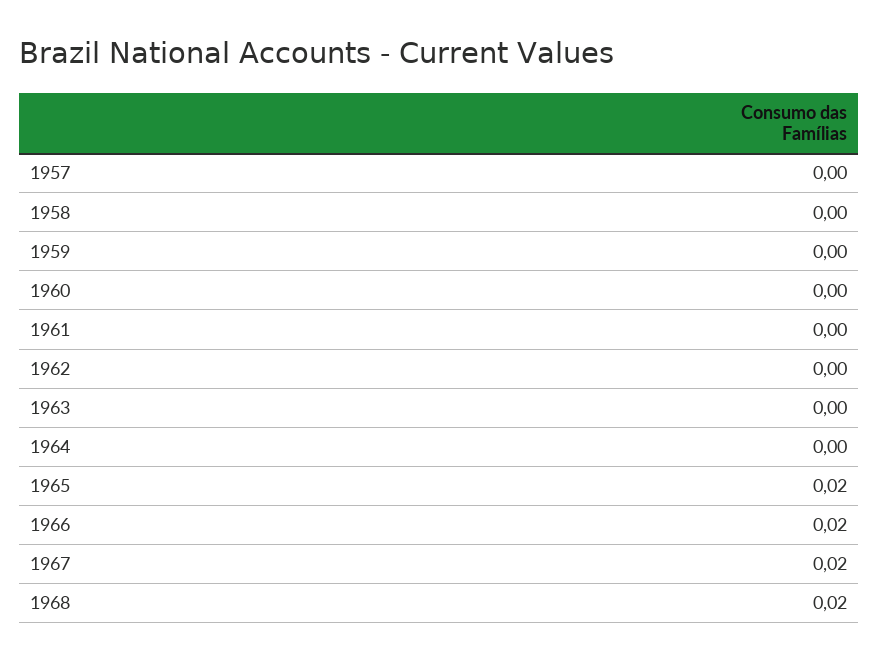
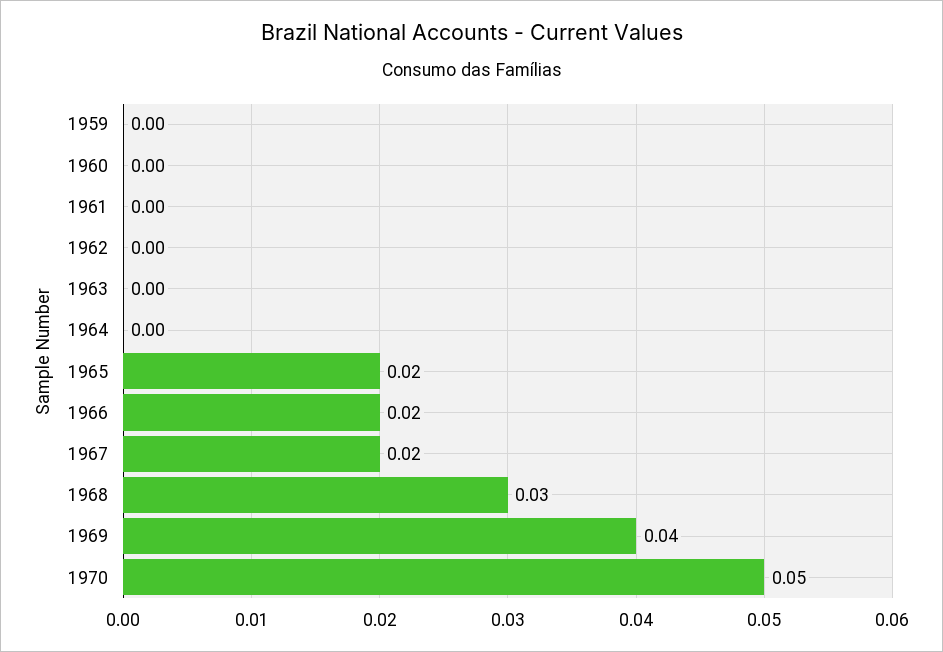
1957: 0 -> none
1958: 0 -> none
1968: 0.02 -> 0.03
1969: none -> 0.04
1970: none -> 0.05

